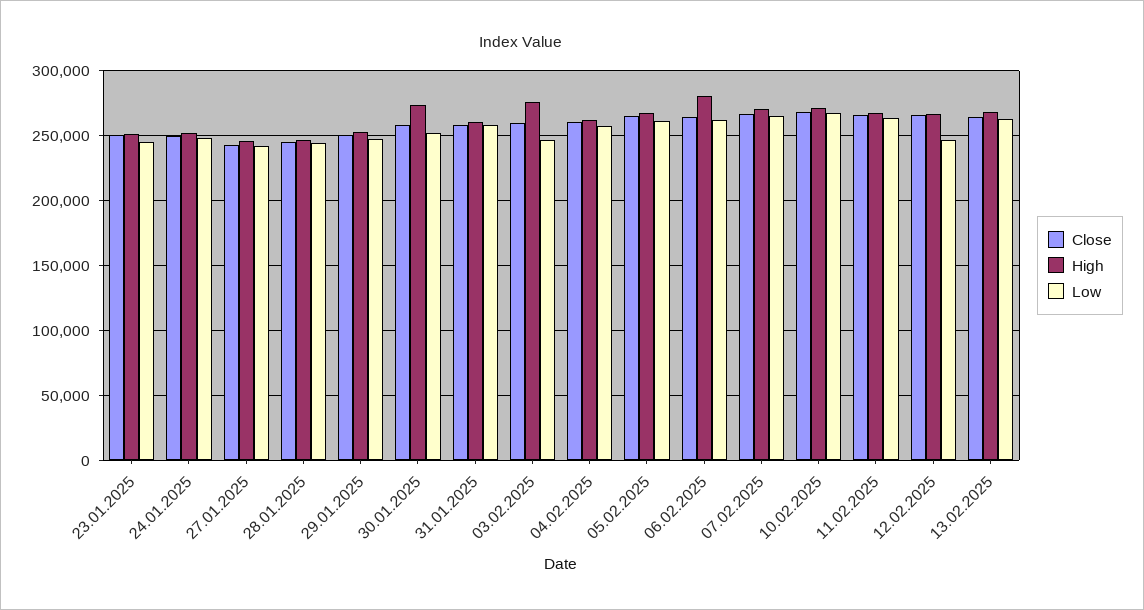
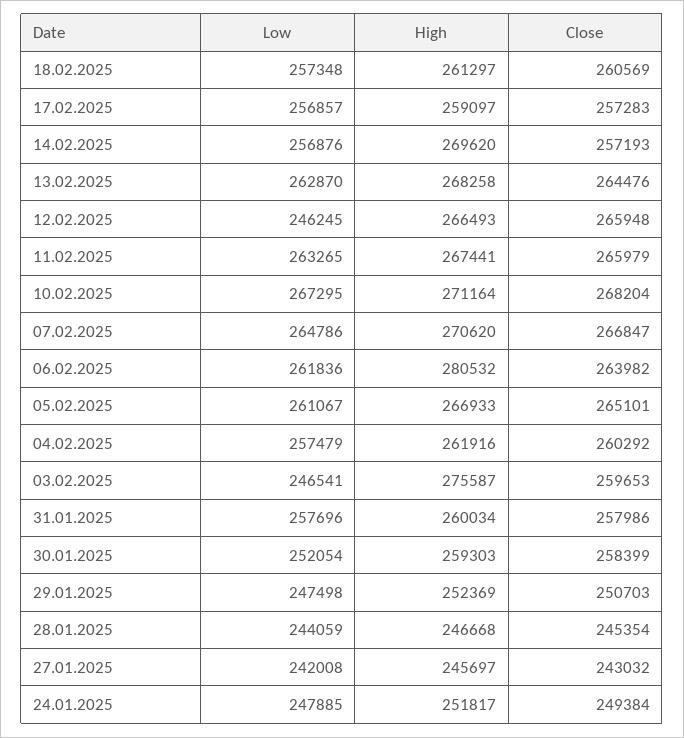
Close, 23.01.2025: 250000 -> none
High, 23.01.2025: 250000 -> none
Low, 23.01.2025: 245000 -> none
High, 30.01.2025: 275000 -> 259303
Low, 18.02.2025: none -> 257348
High, 18.02.2025: none -> 261297
Close, 18.02.2025: none -> 260569
Low, 17.02.2025: none -> 256857
High, 17.02.2025: none -> 259097
Close, 17.02.2025: none -> 257283
Low, 14.02.2025: none -> 256876
High, 14.02.2025: none -> 269620
Close, 14.02.2025: none -> 257193

